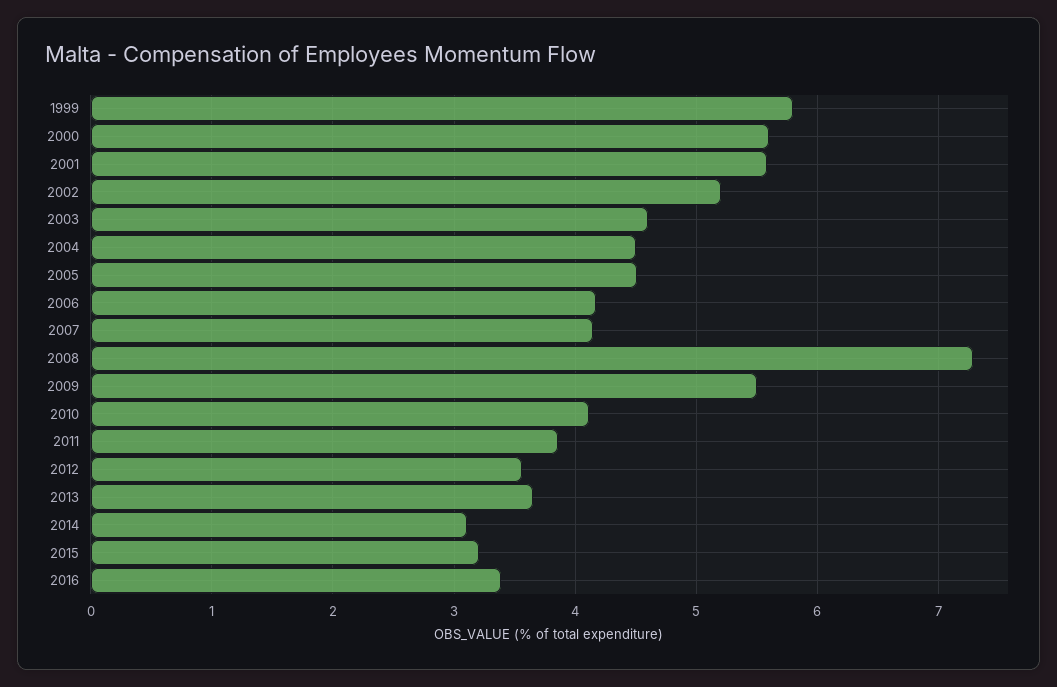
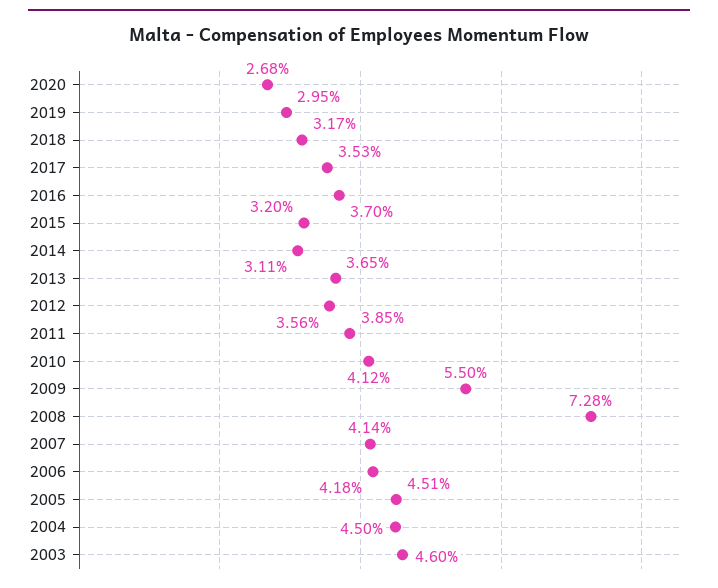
1999: 5.8 -> none
2000: 5.6 -> none
2001: 5.6 -> none
2002: 5.2 -> none
2016: 3.4 -> 3.7
2020: none -> 2.68
2019: none -> 2.95
2018: none -> 3.17
2017: none -> 3.53

